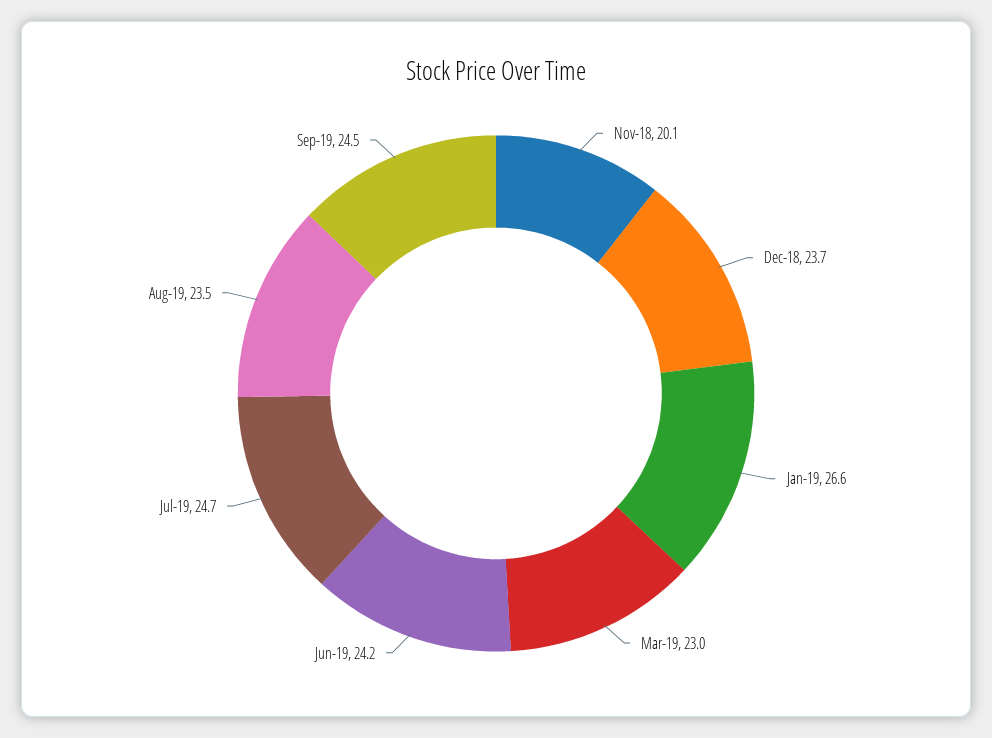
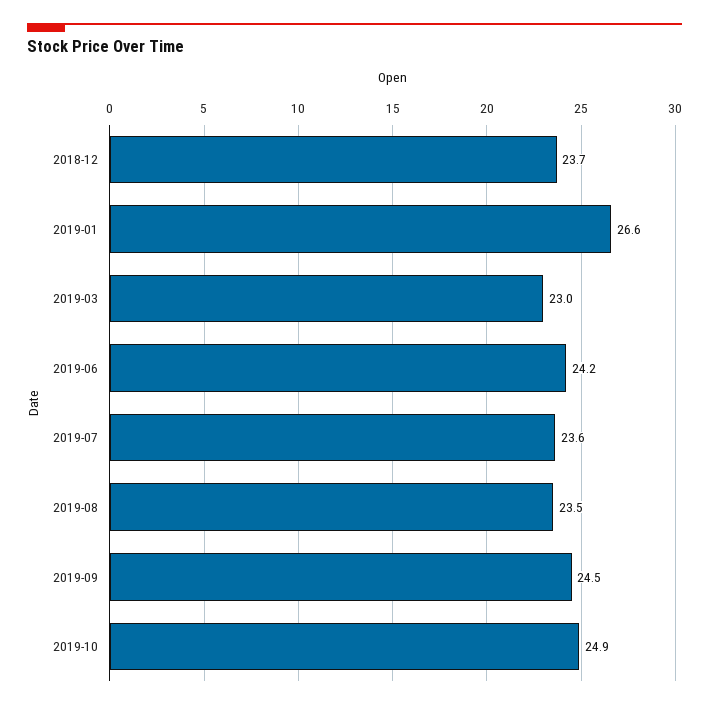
Nov-18: 20.1 -> none
Jul-19: 24.7 -> 23.6
2019-10: none -> 24.9

